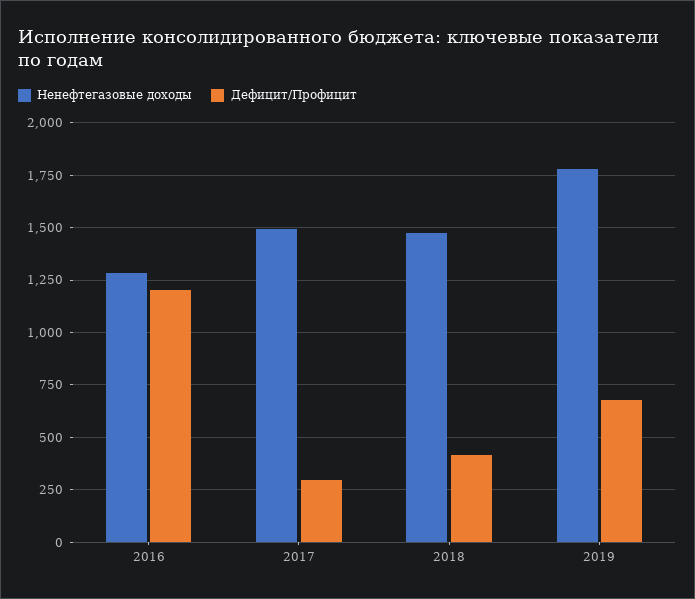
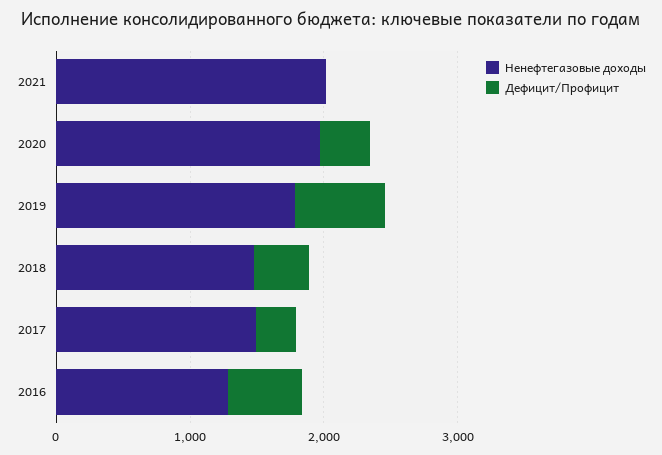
Дефицит/Профицит, 2016: 1200 -> 600
Ненефтегазовые доходы, 2021: none -> 2000
Дефицит/Профицит, 2021: none -> 0
Ненефтегазовые доходы, 2020: none -> 2000
Дефицит/Профицит, 2020: none -> 400

